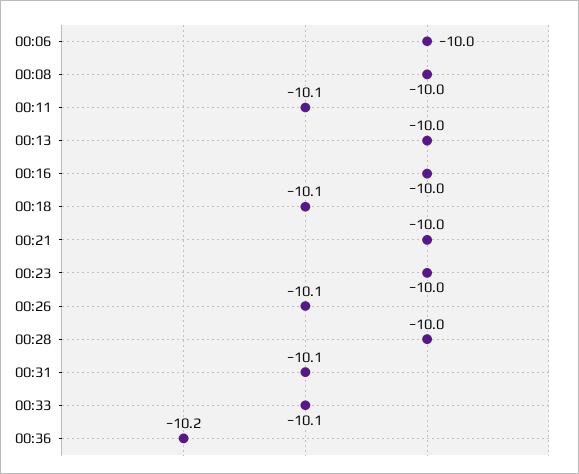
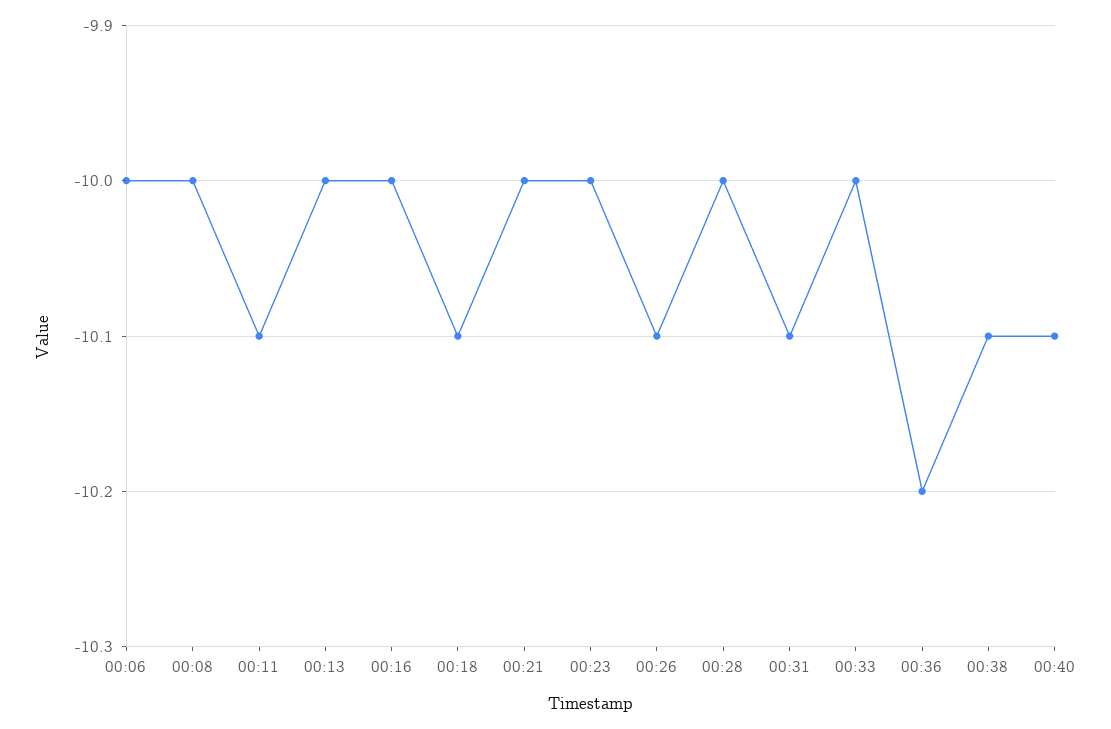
00:33: -10.1 -> -10
00:38: none -> -10.1
00:40: none -> -10.1

